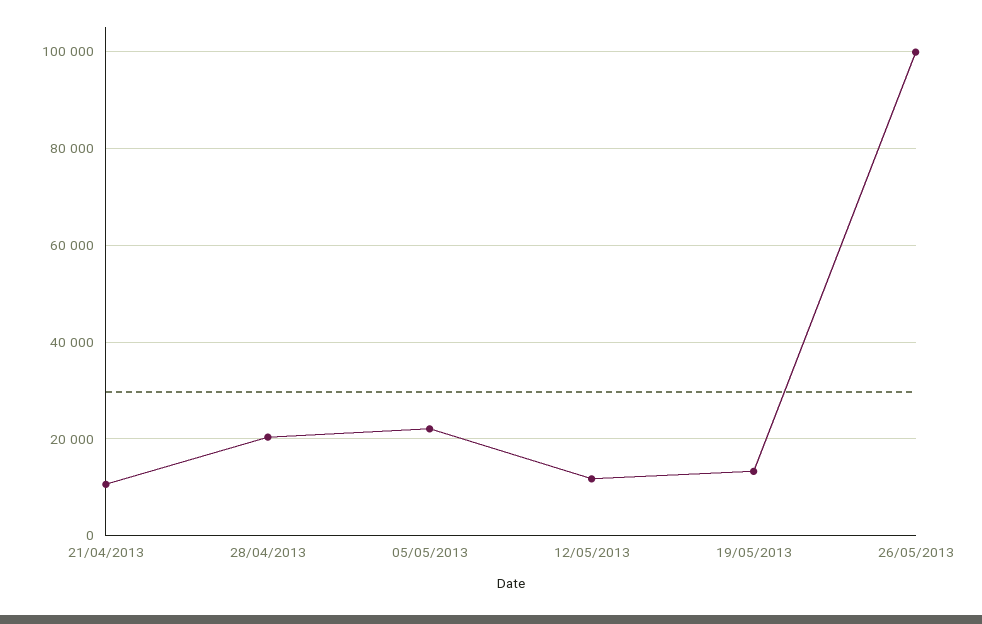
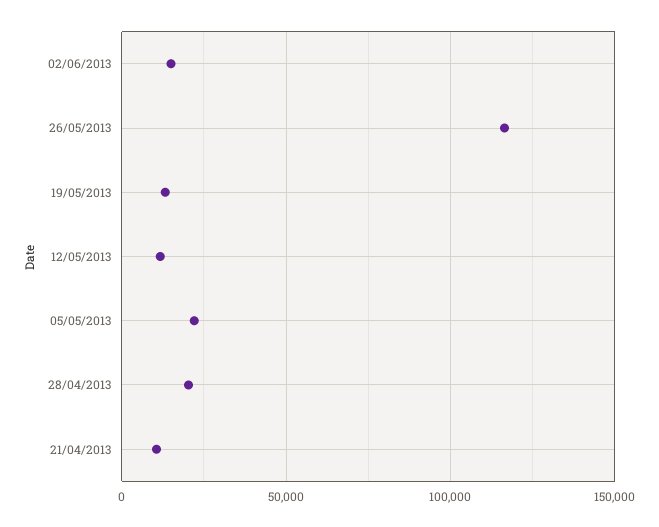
26/05/2013: 100000 -> 115000
02/06/2013: none -> 15000

